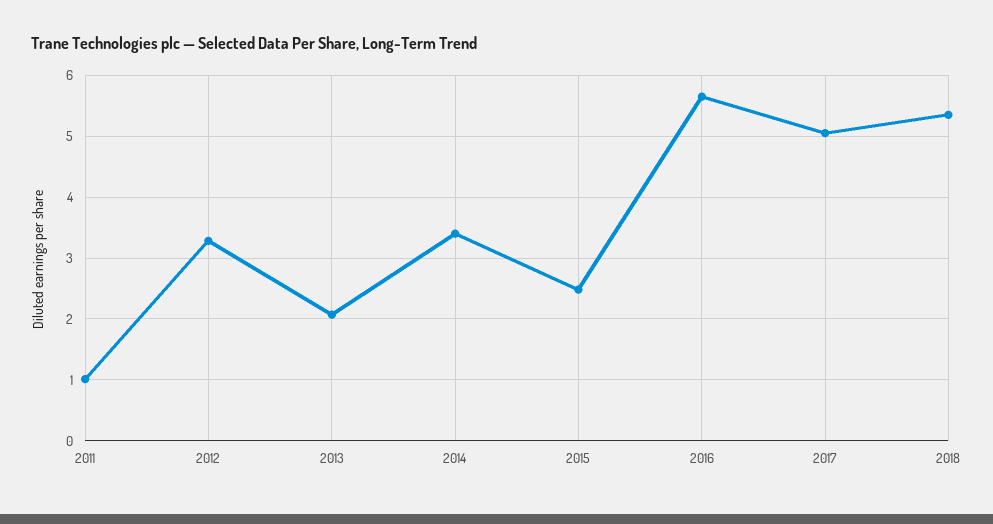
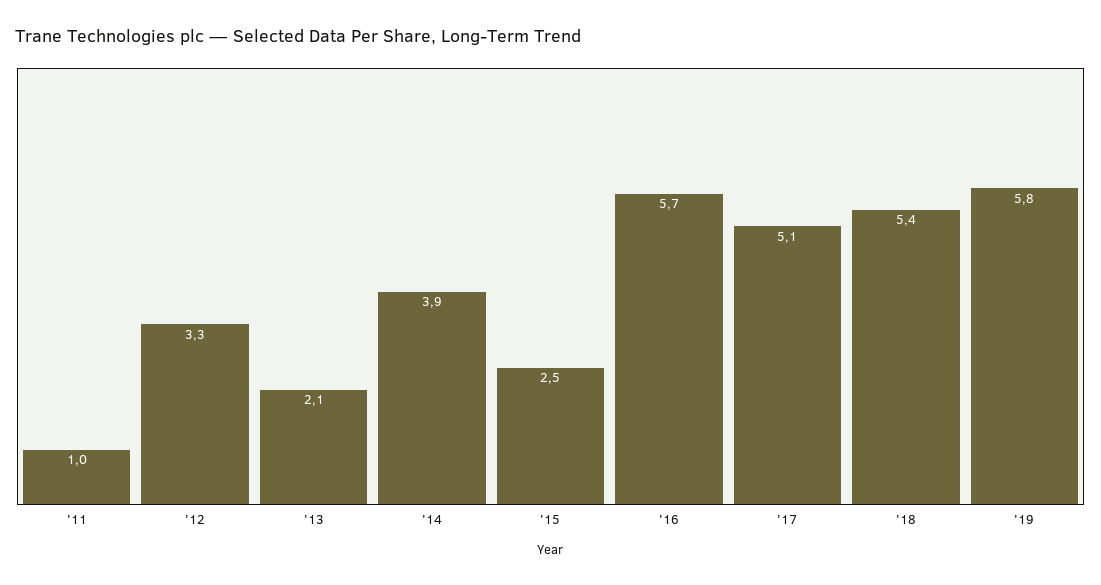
2014: 3.4 -> 3.9
'19: none -> 5.8

